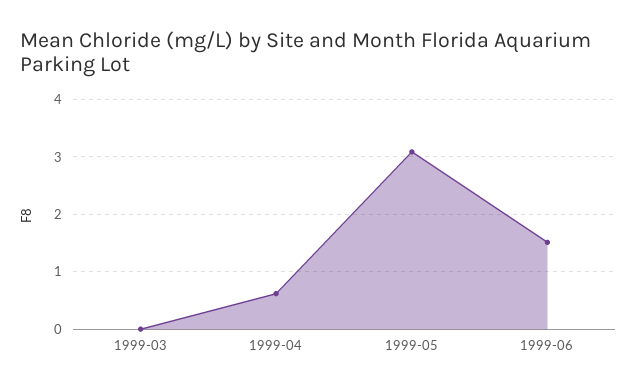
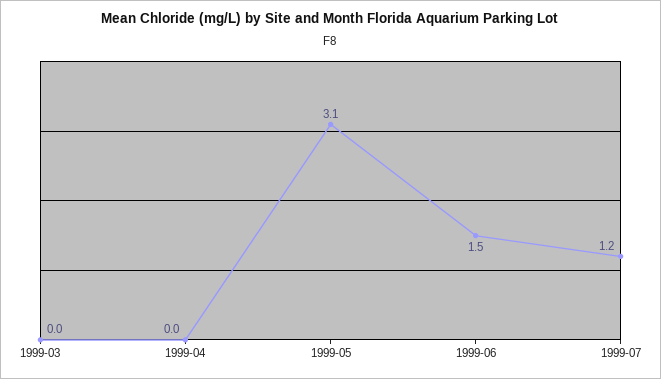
1999-04: 0.6 -> 0
1999-07: none -> 1.2

